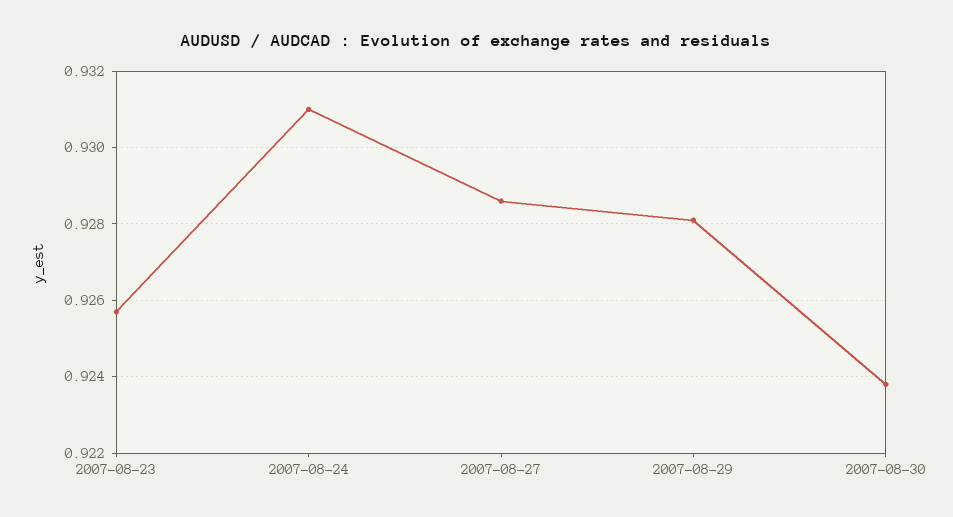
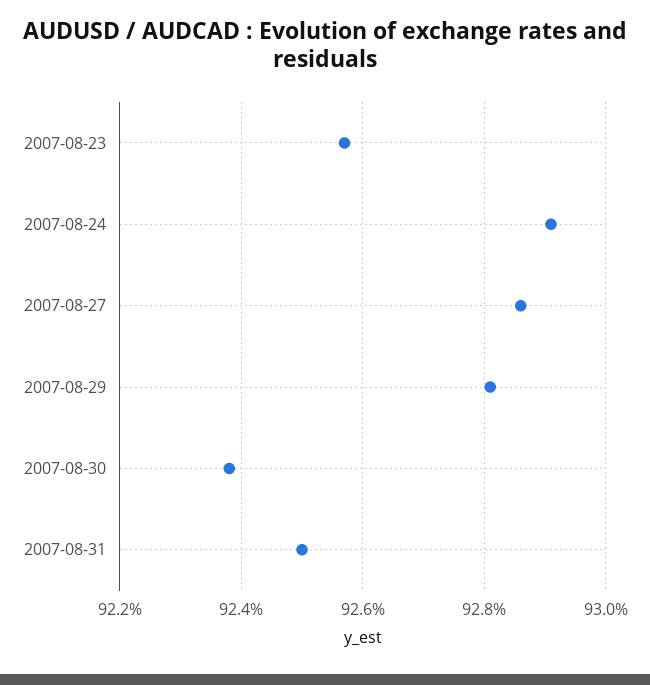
2007-08-24: 0.931 -> 0.929
2007-08-31: none -> 0.925

